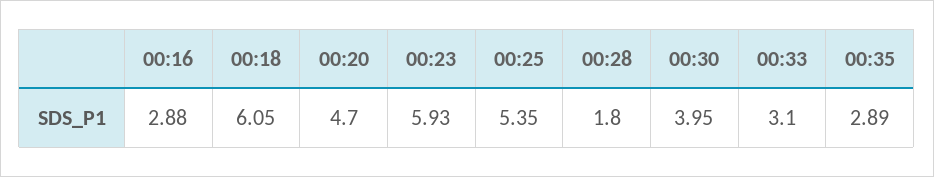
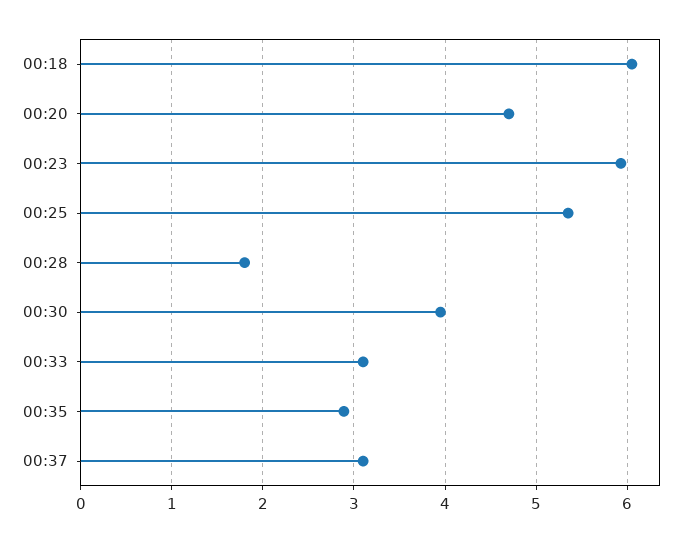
00:16: 2.88 -> none
00:37: none -> 3.1

